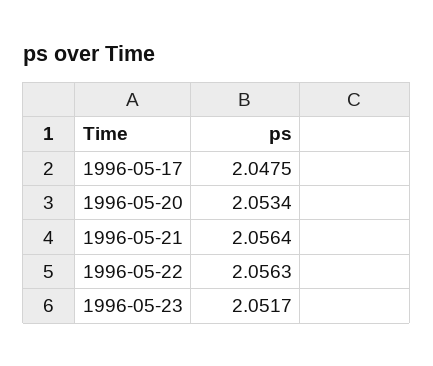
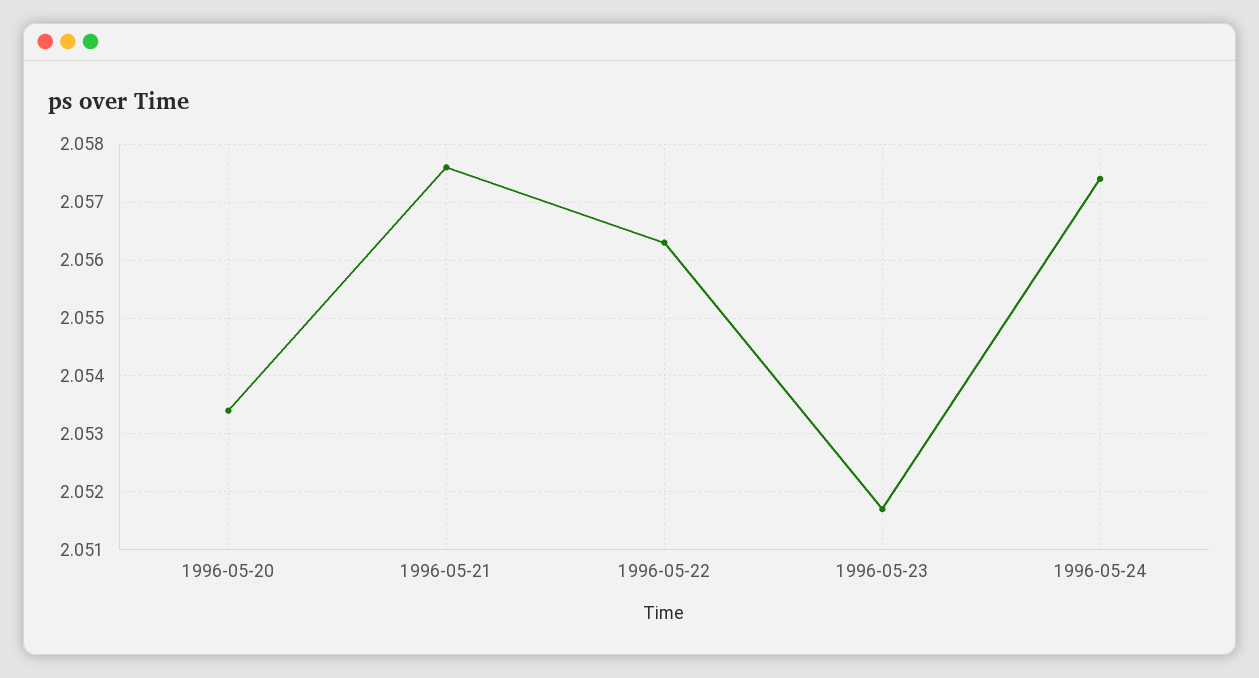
1996-05-17: 2.0475 -> none
1996-05-21: 2.0564 -> 2.0575
1996-05-24: none -> 2.0575

